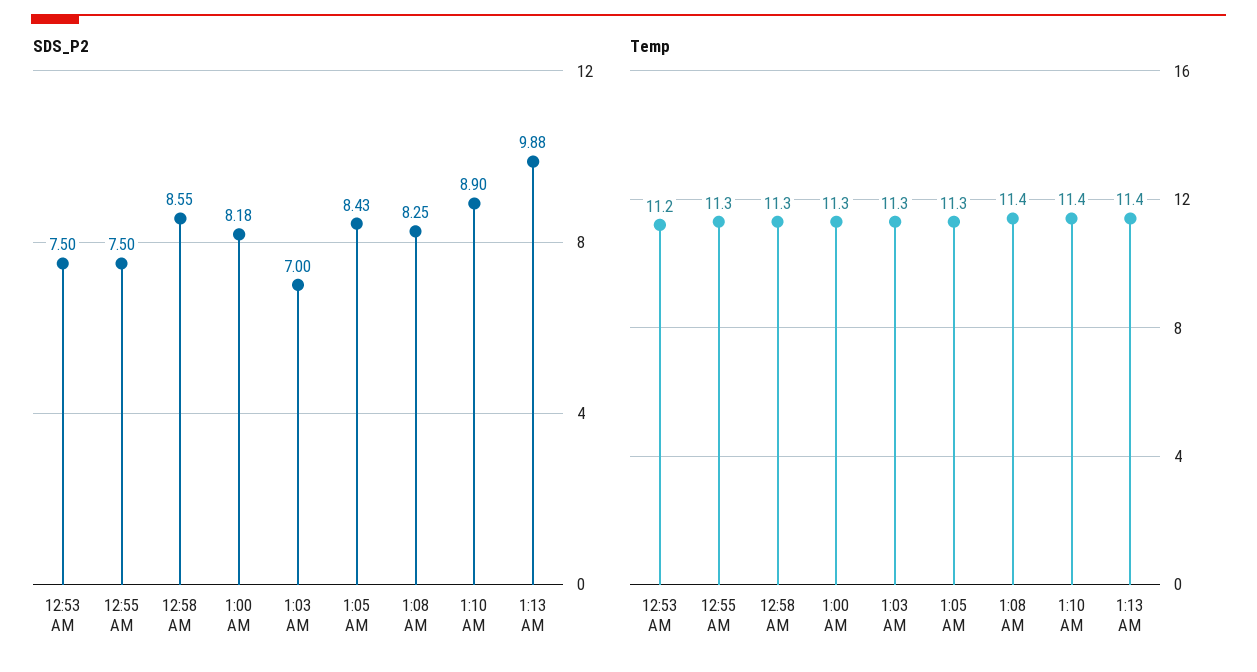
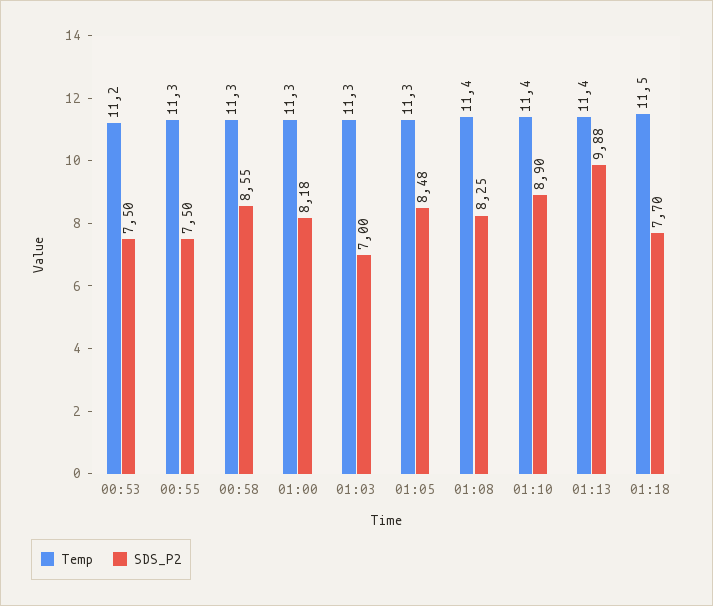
SDS_P2, 1:05 AM: 8.43 -> 8.48
Temp, 01:18: none -> 11.5
SDS_P2, 01:18: none -> 7.7

